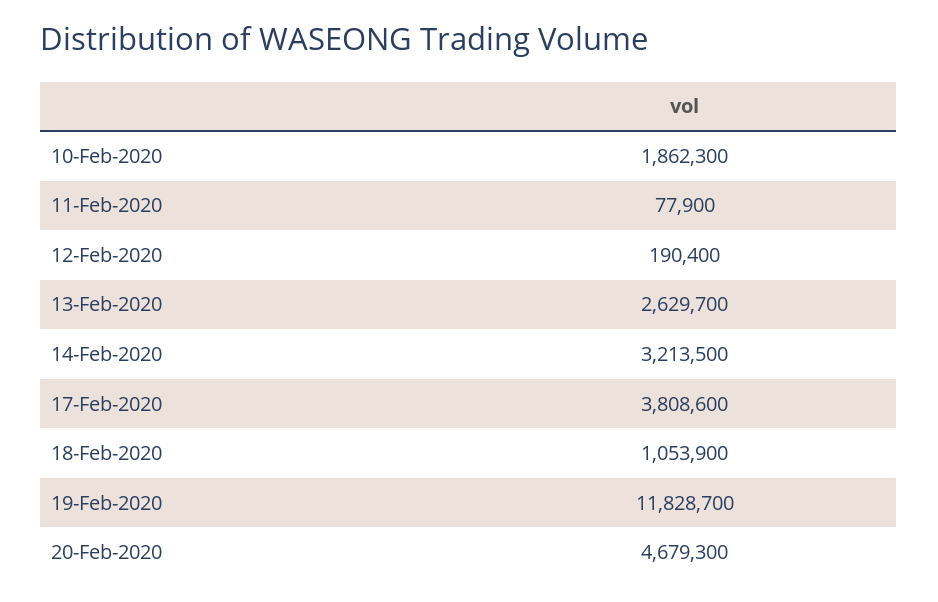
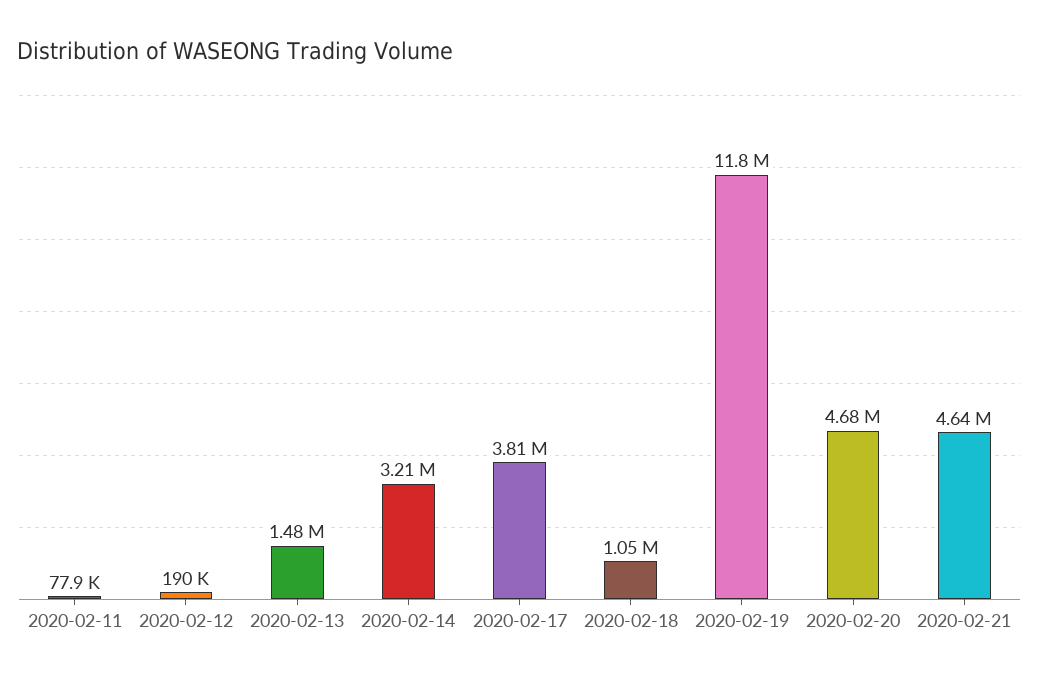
10-Feb-2020: 1862300 -> none
13-Feb-2020: 2629700 -> 1480000
2020-02-21: none -> 4640000

